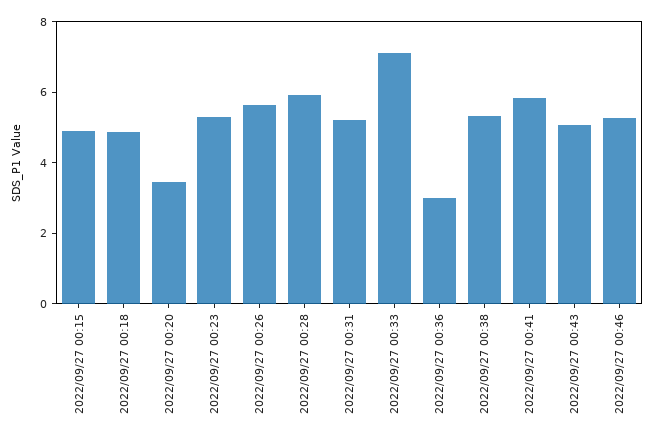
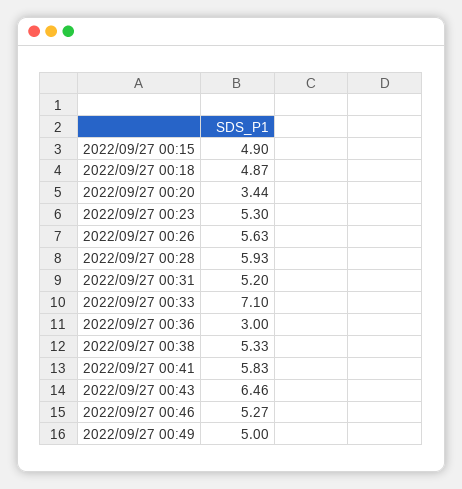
2022/09/27 00:43: 5 -> 6.46
2022/09/27 00:49: none -> 5

